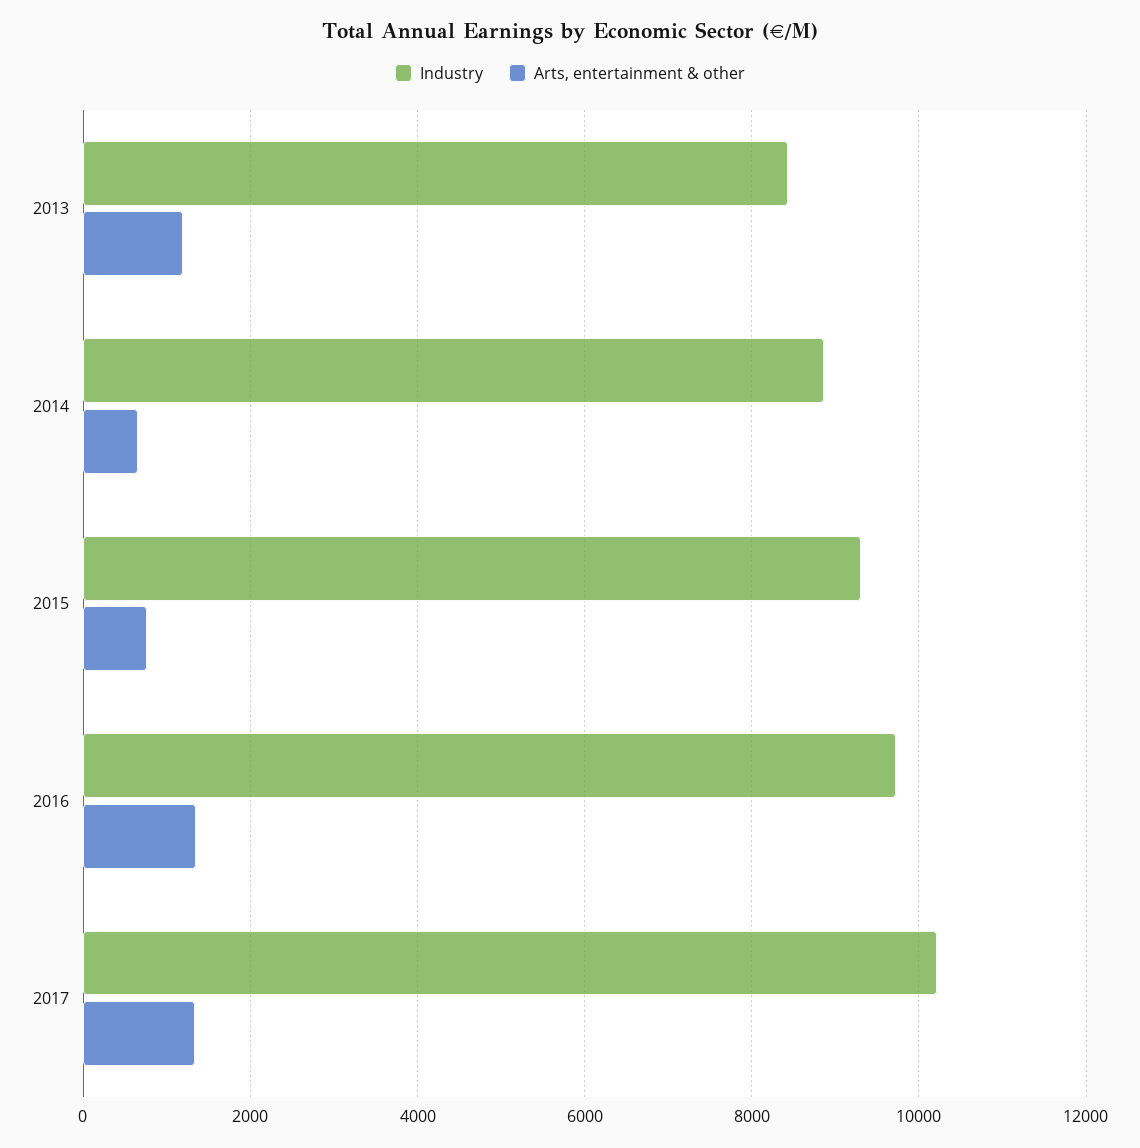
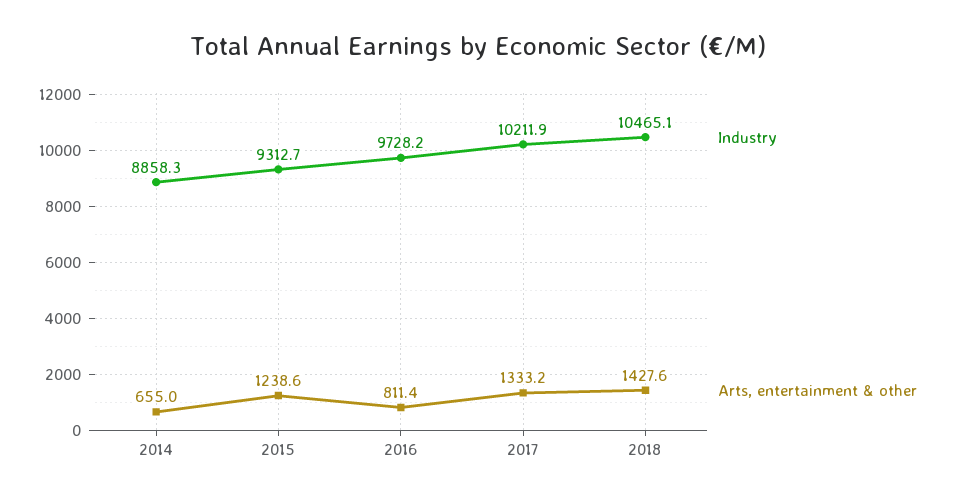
Industry, 2013: 8400 -> none
Arts, entertainment & other, 2013: 1200 -> none
Arts, entertainment & other, 2015: 800 -> 1238.6
Arts, entertainment & other, 2016: 1400 -> 811.4
Industry, 2018: none -> 10465.1
Arts, entertainment & other, 2018: none -> 1427.6

